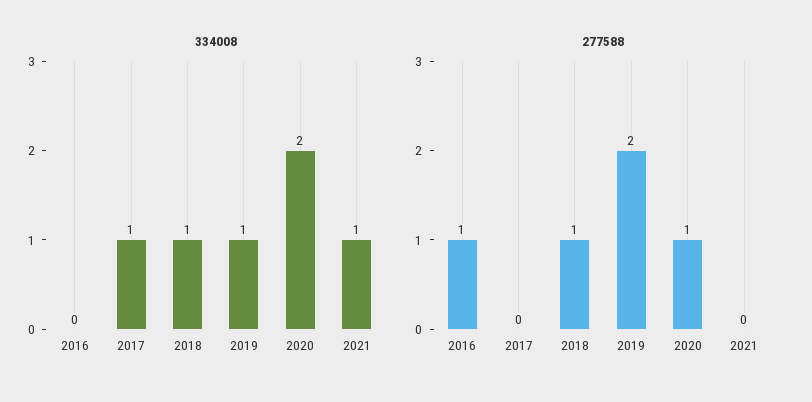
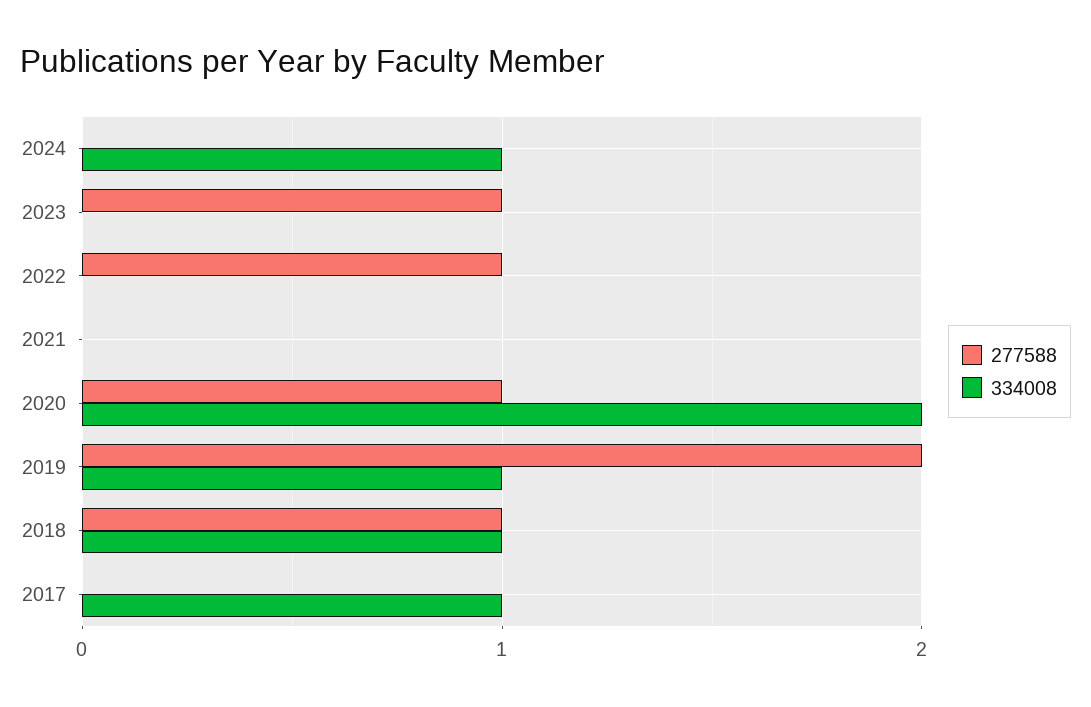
334008, 2016: 0 -> none
334008, 2021: 1 -> 0
277588, 2016: 1 -> none
277588, 2024: none -> 0
334008, 2024: none -> 1
277588, 2023: none -> 1
334008, 2023: none -> 0
277588, 2022: none -> 1
334008, 2022: none -> 0

